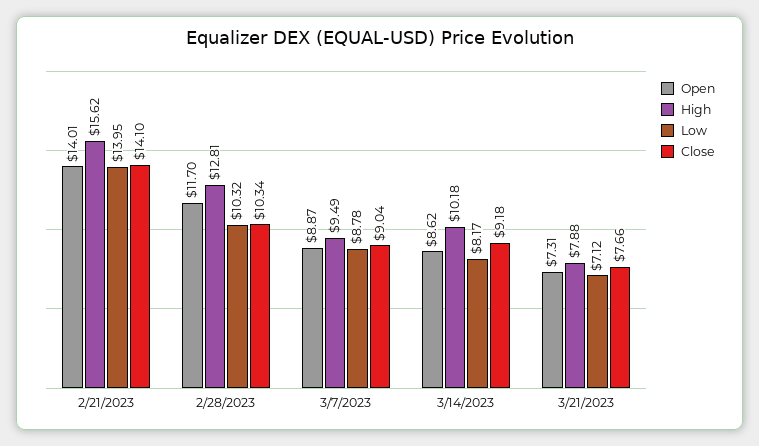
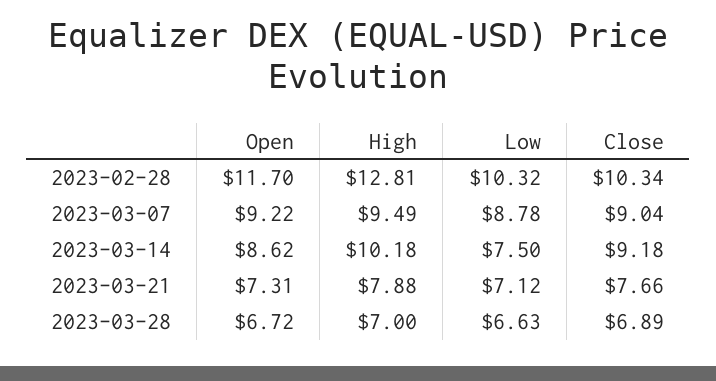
Open, 2/21/2023: 14.01 -> none
High, 2/21/2023: 15.62 -> none
Low, 2/21/2023: 13.95 -> none
Close, 2/21/2023: 14.1 -> none
Open, 3/7/2023: 8.87 -> 9.22
Low, 3/14/2023: 8.17 -> 7.5
Open, 2023-03-28: none -> 6.72
High, 2023-03-28: none -> 7
Low, 2023-03-28: none -> 6.63
Close, 2023-03-28: none -> 6.89

